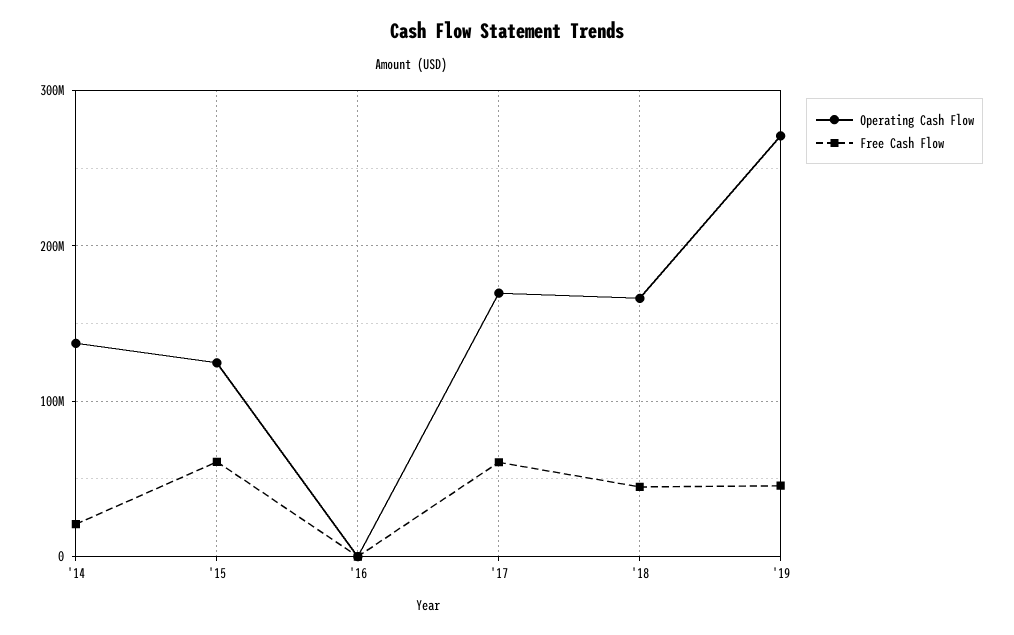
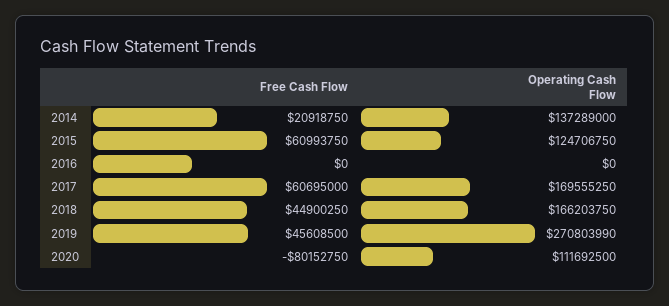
Free Cash Flow, 2020: none -> -80152750
Operating Cash Flow, 2020: none -> 111692500

